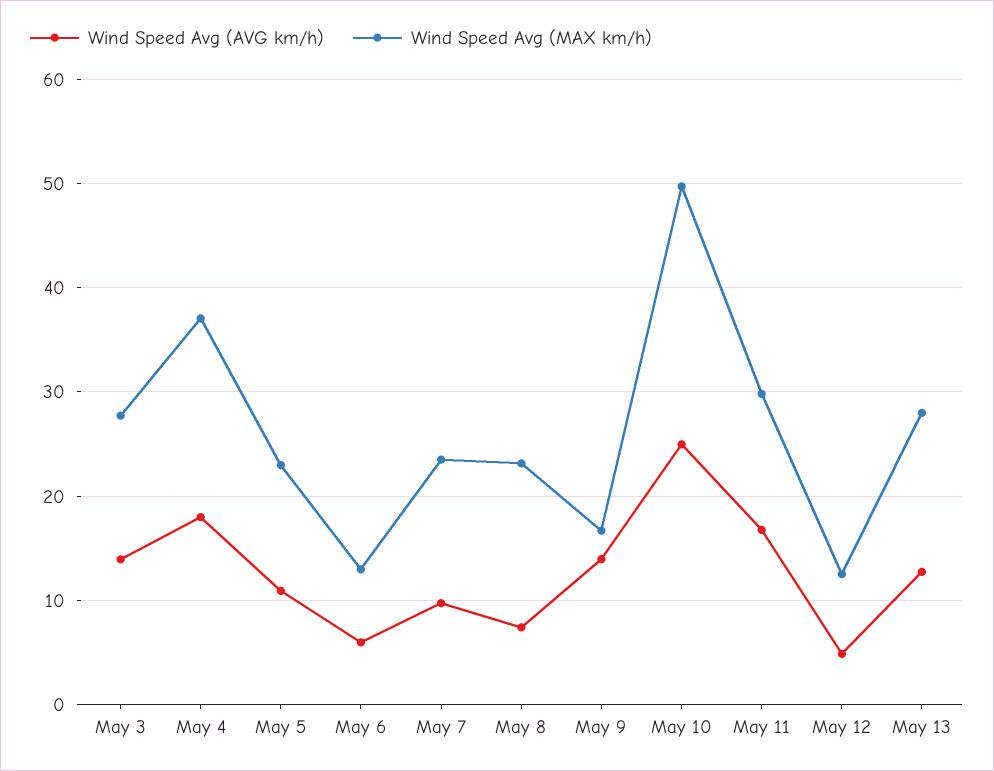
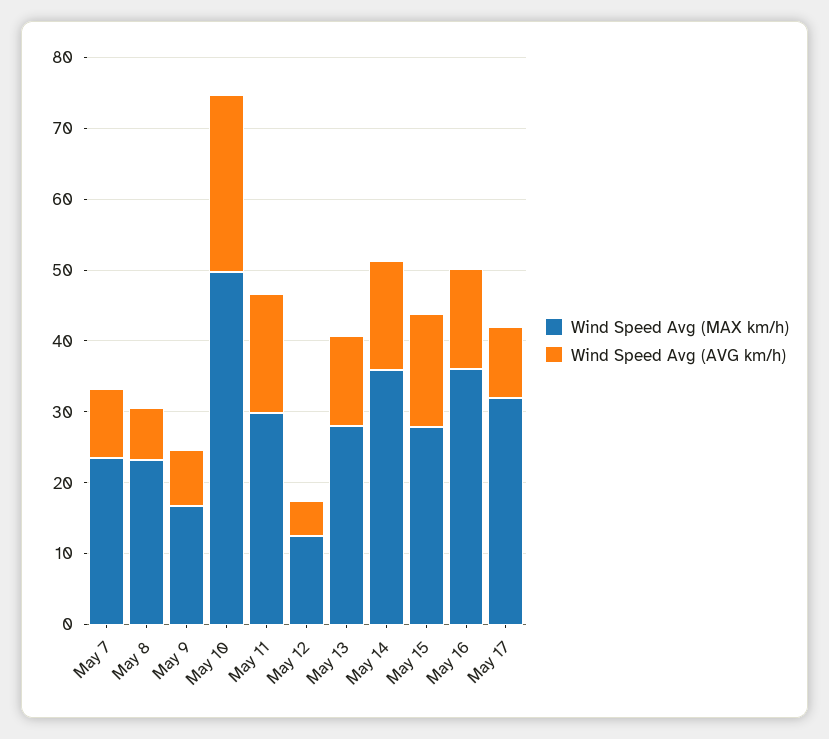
Wind Speed Avg (AVG km/h), May 3: 14 -> none
Wind Speed Avg (MAX km/h), May 3: 28 -> none
Wind Speed Avg (AVG km/h), May 4: 18 -> none
Wind Speed Avg (MAX km/h), May 4: 37 -> none
Wind Speed Avg (AVG km/h), May 5: 11 -> none
Wind Speed Avg (MAX km/h), May 5: 23 -> none
Wind Speed Avg (AVG km/h), May 6: 6 -> none
Wind Speed Avg (MAX km/h), May 6: 13 -> none
Wind Speed Avg (AVG km/h), May 9: 14 -> 8
Wind Speed Avg (MAX km/h), May 14: none -> 36
Wind Speed Avg (AVG km/h), May 14: none -> 16
Wind Speed Avg (MAX km/h), May 15: none -> 28
Wind Speed Avg (AVG km/h), May 15: none -> 16
Wind Speed Avg (MAX km/h), May 16: none -> 36
Wind Speed Avg (AVG km/h), May 16: none -> 14
Wind Speed Avg (MAX km/h), May 17: none -> 32
Wind Speed Avg (AVG km/h), May 17: none -> 10

